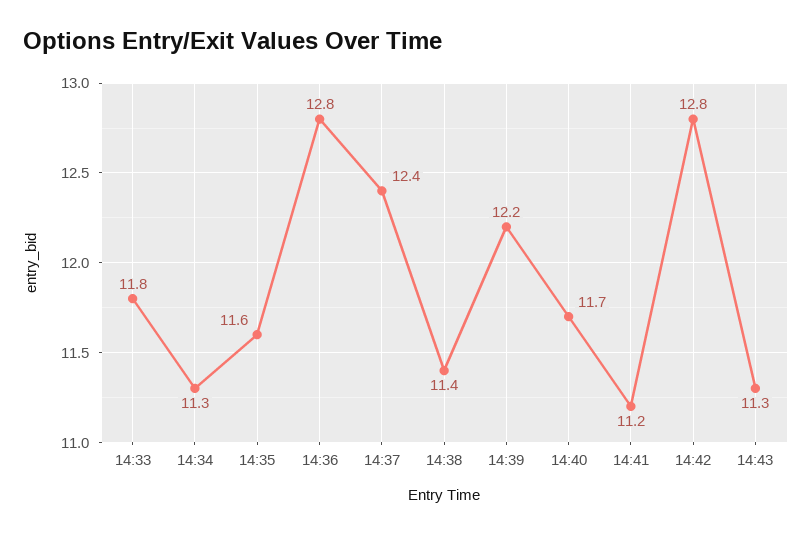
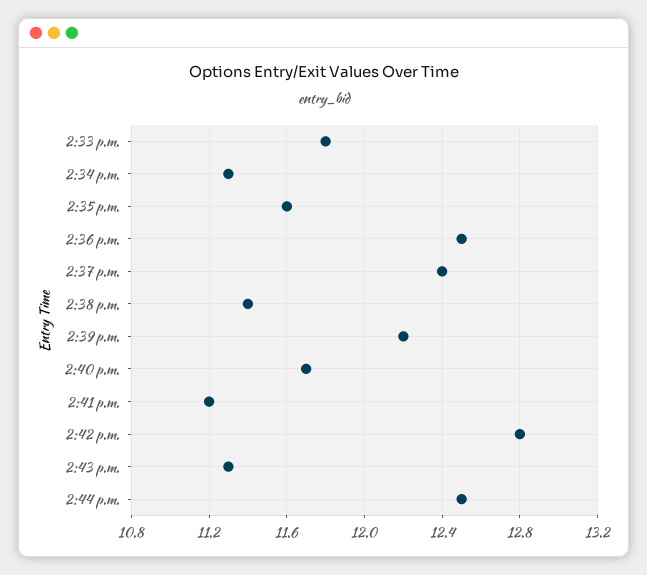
14:36: 12.8 -> 12.5
2:44 p.m.: none -> 12.5

